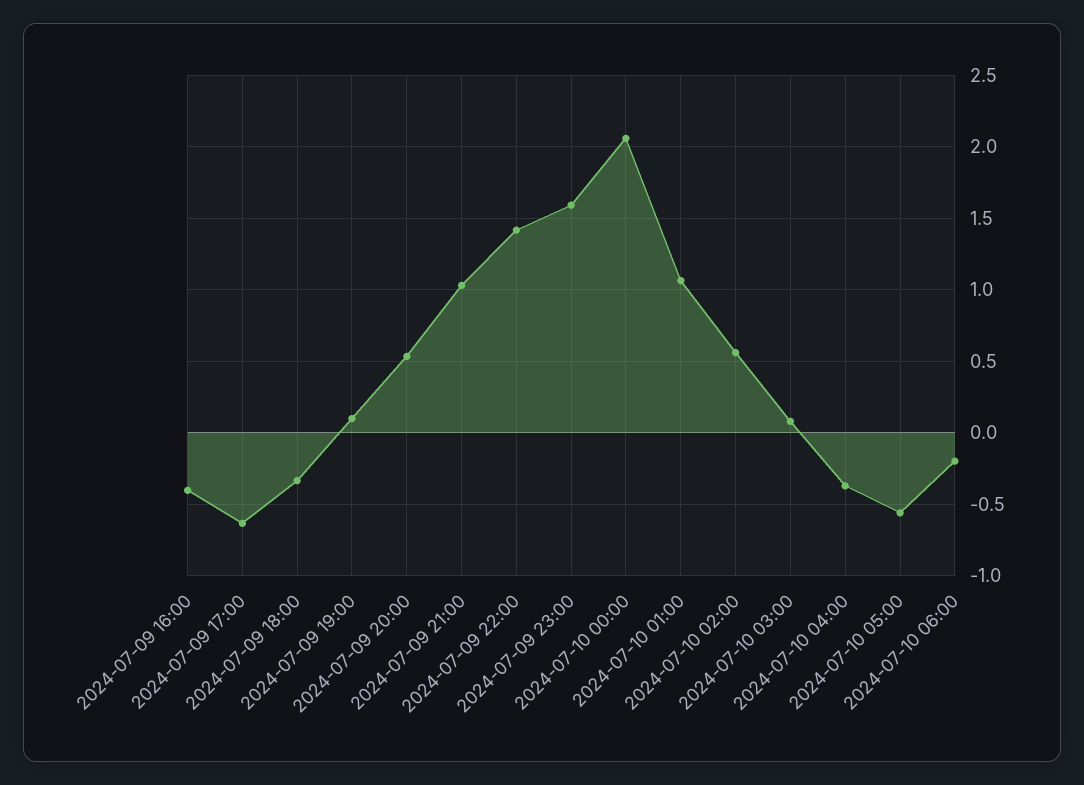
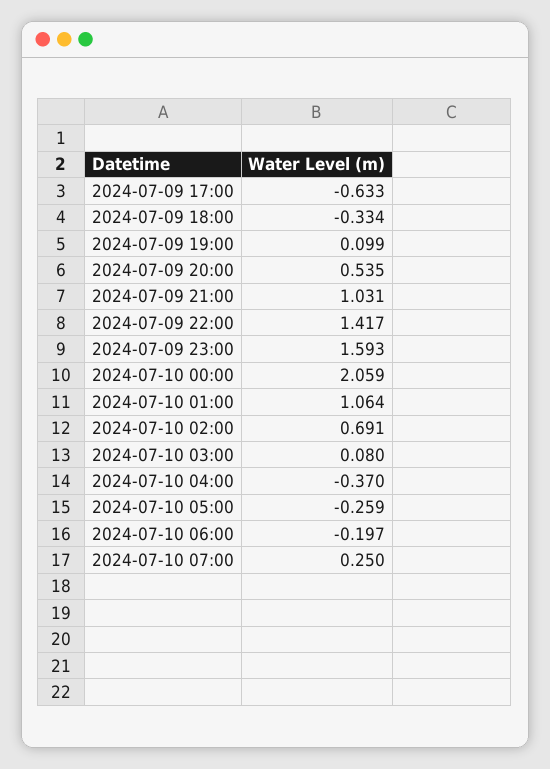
2024-07-09 16:00: -0.4 -> none
2024-07-10 02:00: 0.55 -> 0.691
2024-07-10 05:00: -0.55 -> -0.259
2024-07-10 07:00: none -> 0.25

